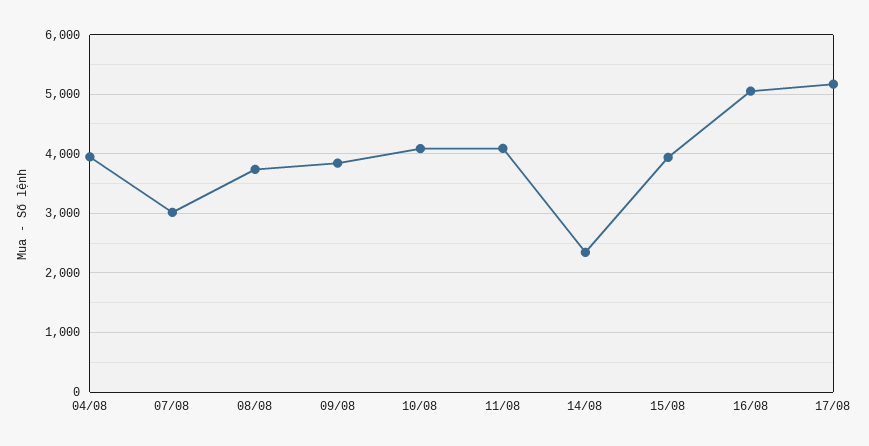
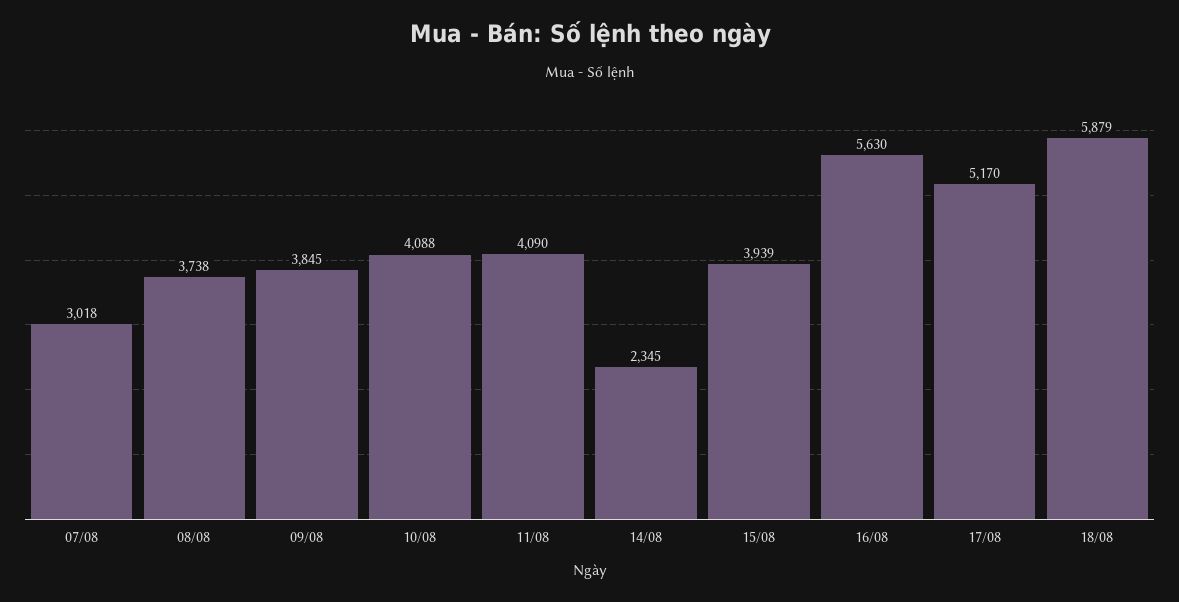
04/08: 4000 -> none
16/08: 5000 -> 5630
18/08: none -> 5879

